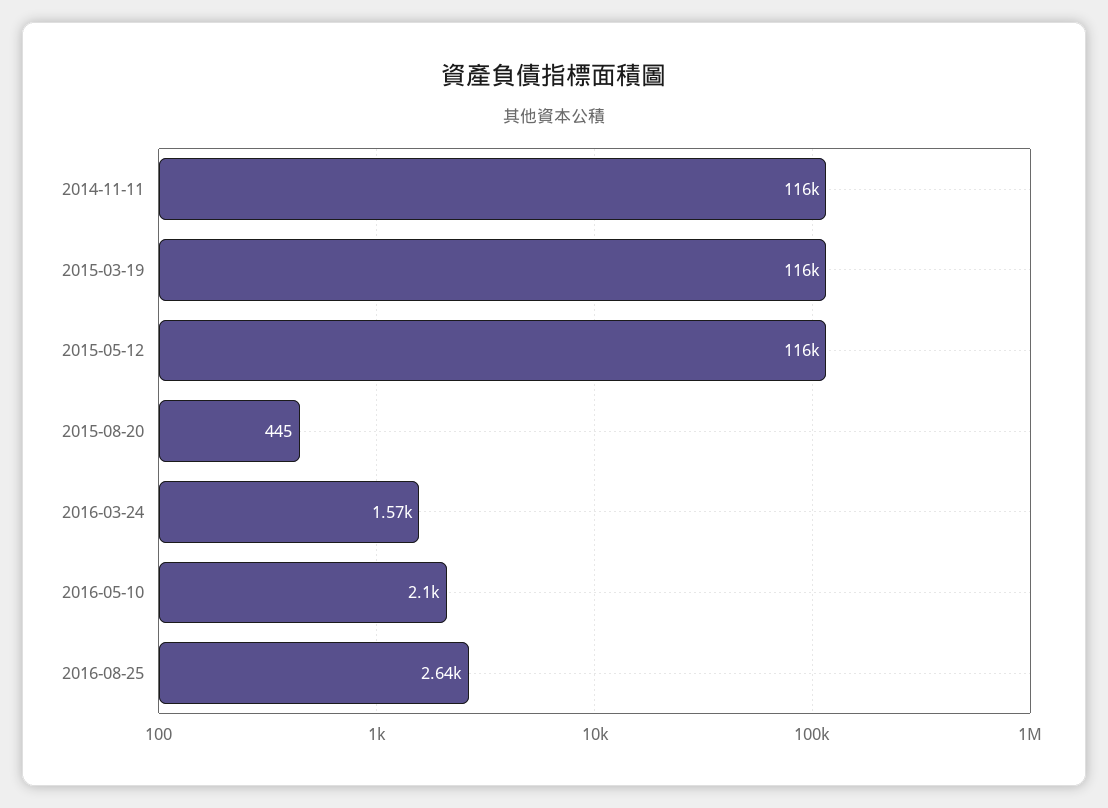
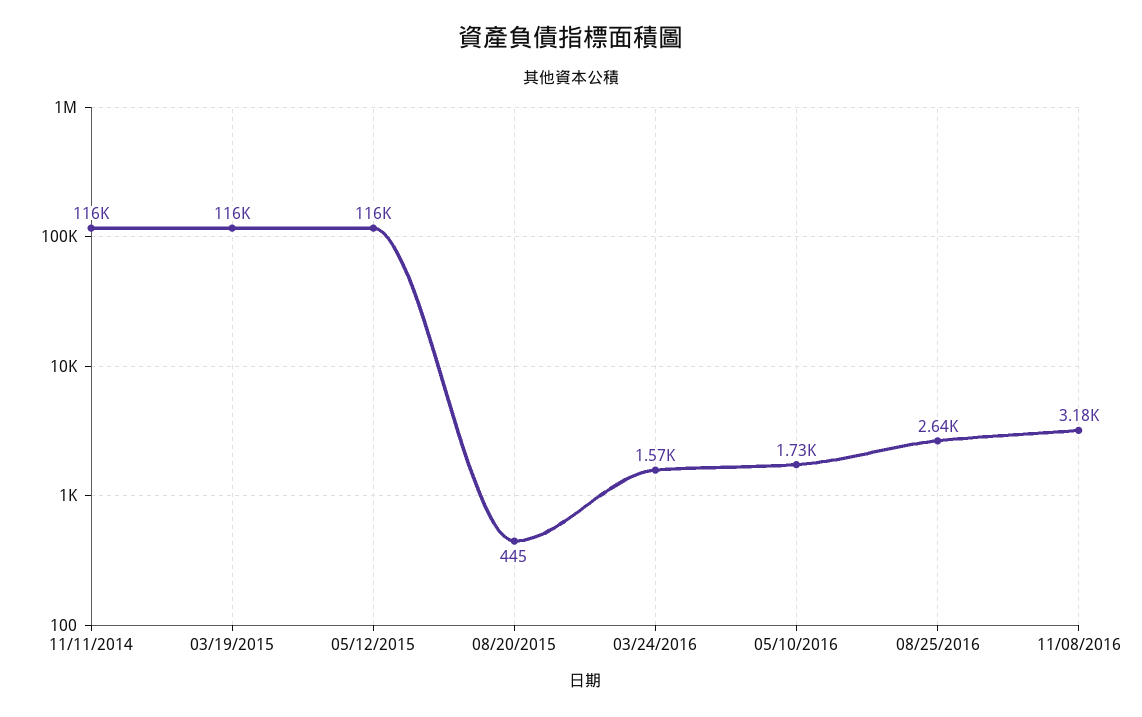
2016-05-10: 2100 -> 1730
11/08/2016: none -> 3180

